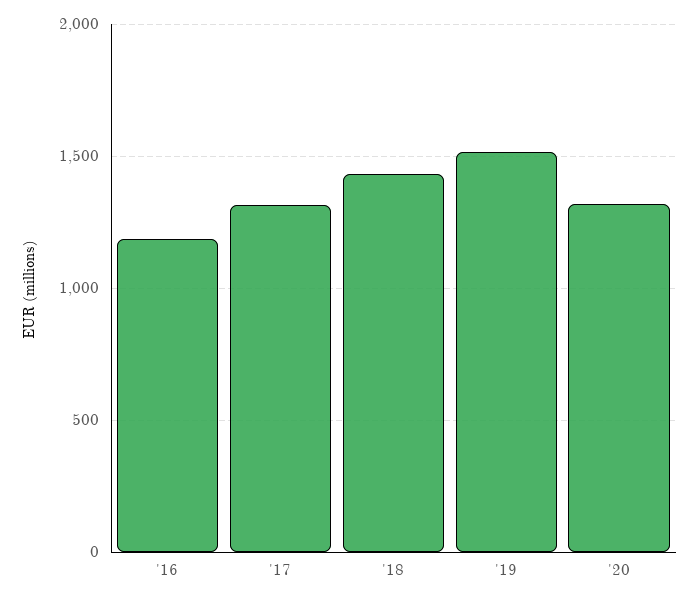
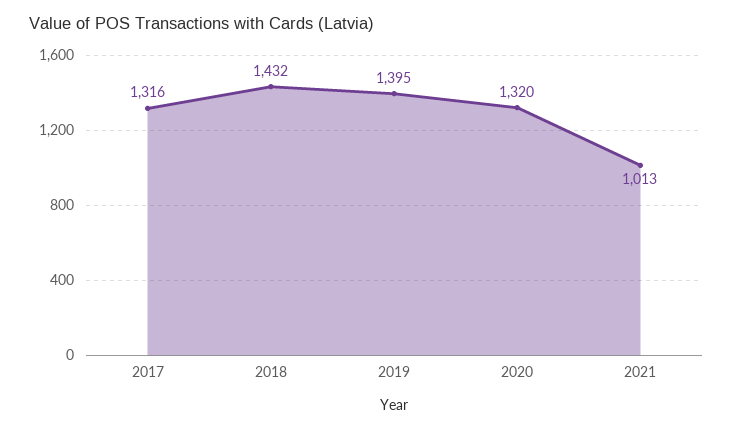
'16: 1200 -> none
'19: 1500 -> 1395
2021: none -> 1013

